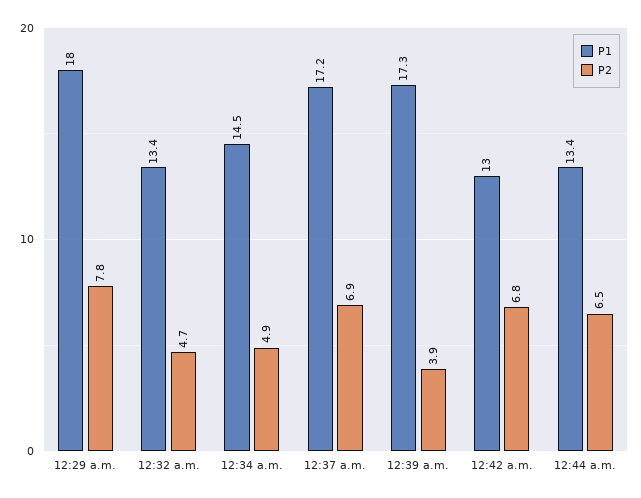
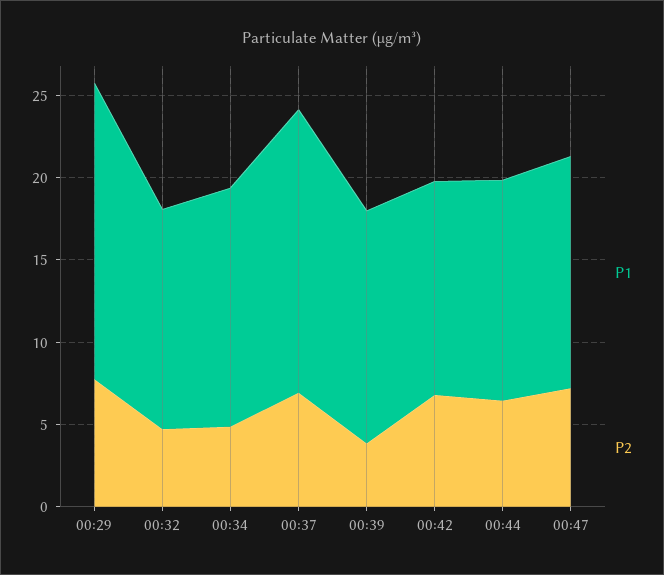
P1, 12:39 a.m.: 17.3 -> 14
P1, 00:47: none -> 14
P2, 00:47: none -> 7

